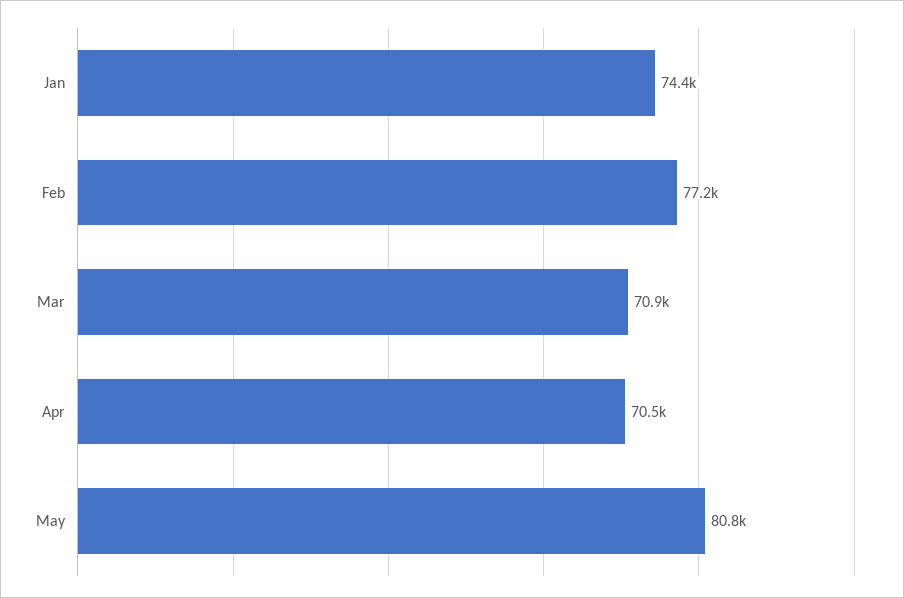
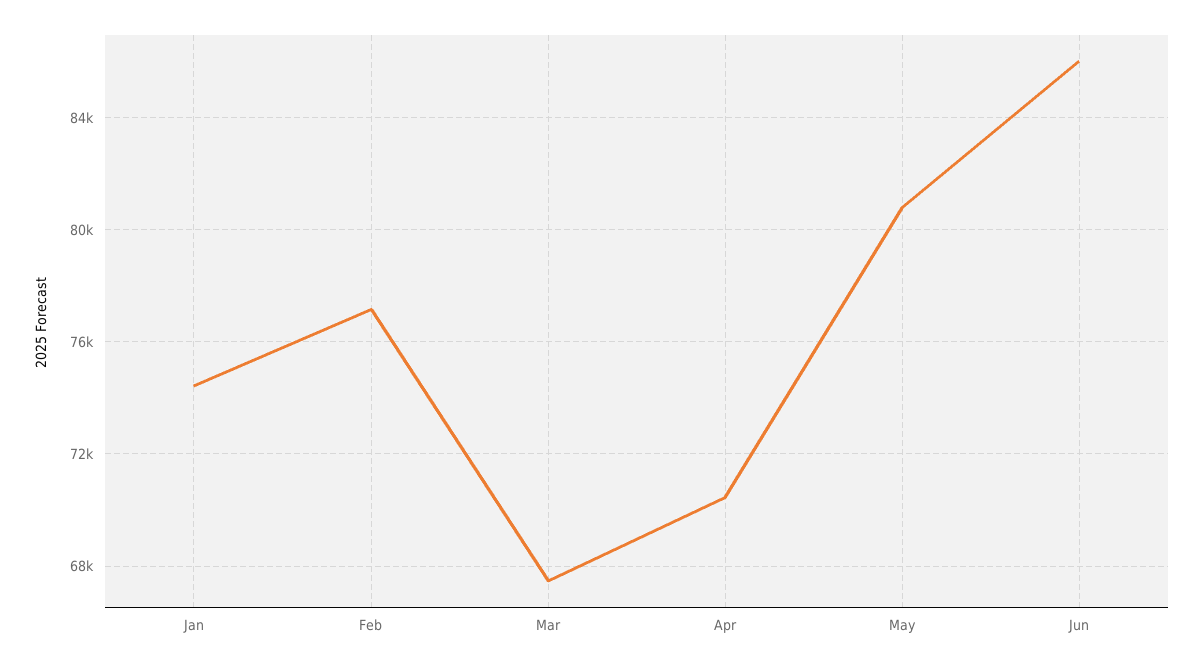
Mar: 70900 -> 67500
Jun: none -> 86000

